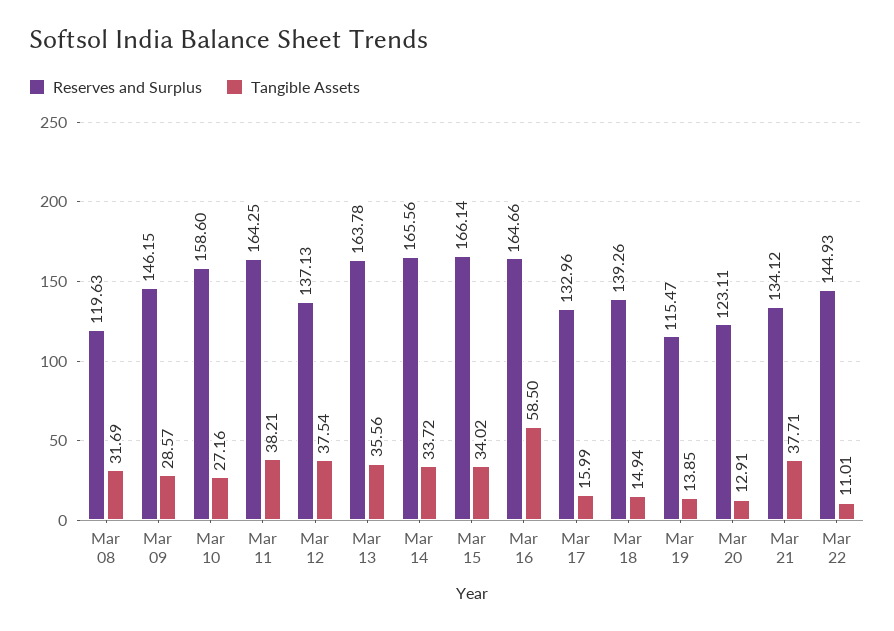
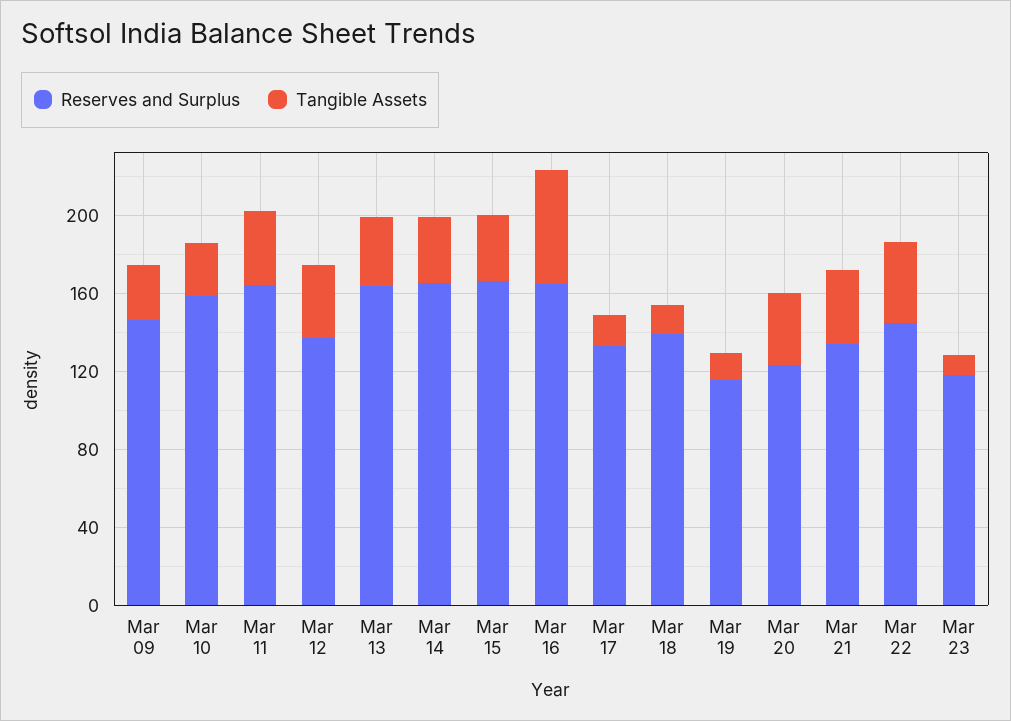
Reserves and Surplus, Mar 08: 119.63 -> none
Tangible Assets, Mar 08: 31.69 -> none
Tangible Assets, Mar 20: 12.91 -> 40
Tangible Assets, Mar 22: 11.01 -> 40
Reserves and Surplus, Mar 23: none -> 120
Tangible Assets, Mar 23: none -> 10

